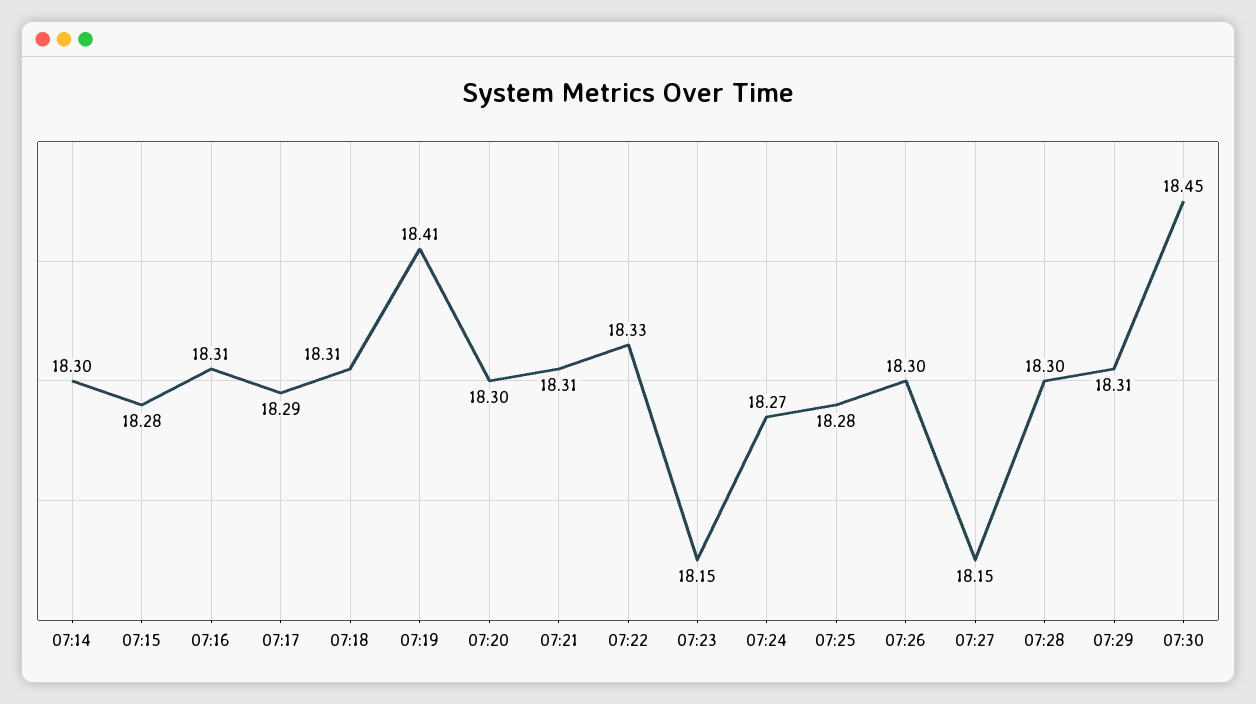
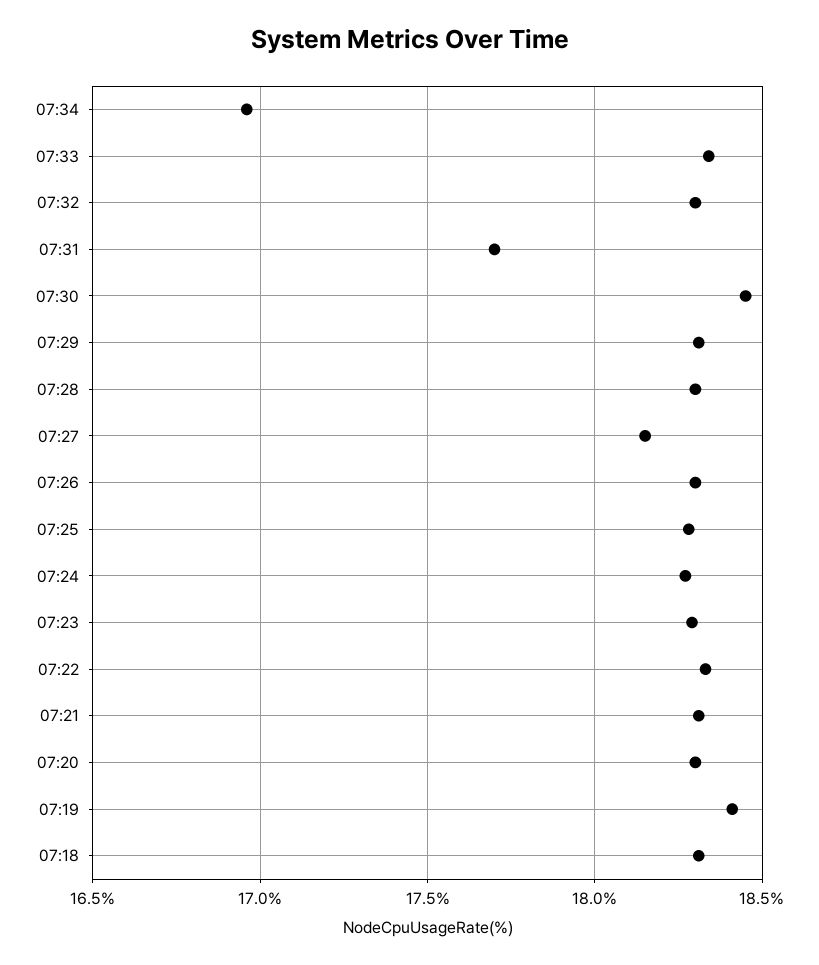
07:14: 18.3 -> none
07:15: 18.28 -> none
07:16: 18.31 -> none
07:17: 18.29 -> none
07:23: 18.15 -> 18.3
07:34: none -> 16.95
07:33: none -> 18.35
07:32: none -> 18.3
07:31: none -> 17.7

